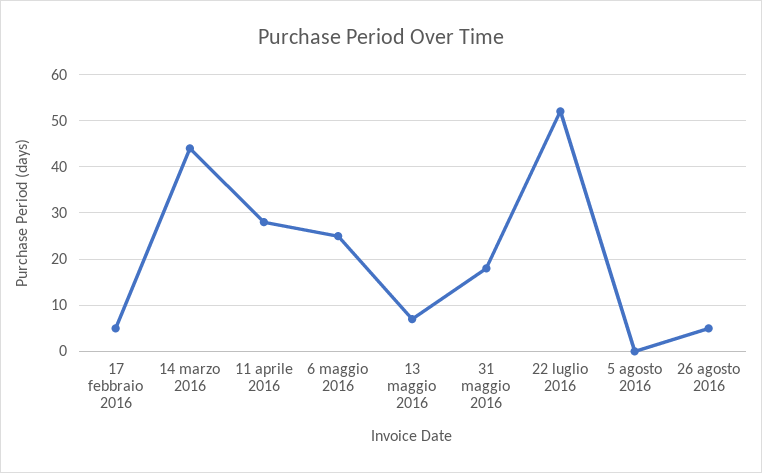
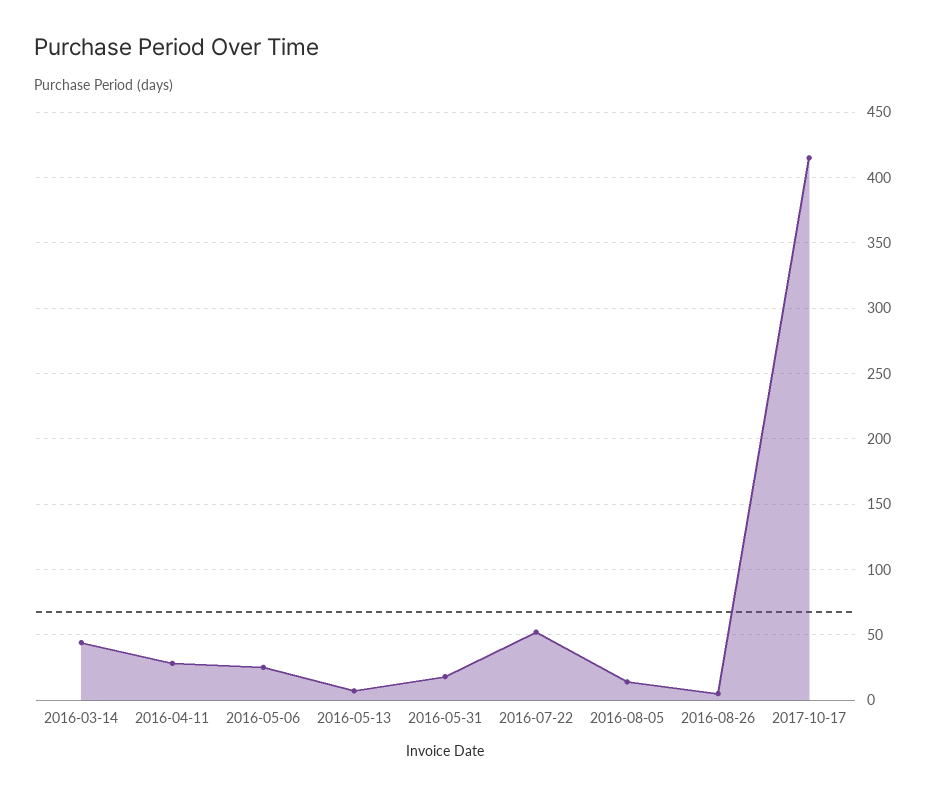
17 febbraio 2016: 5 -> none
5 agosto 2016: 0 -> 15
2017-10-17: none -> 415

